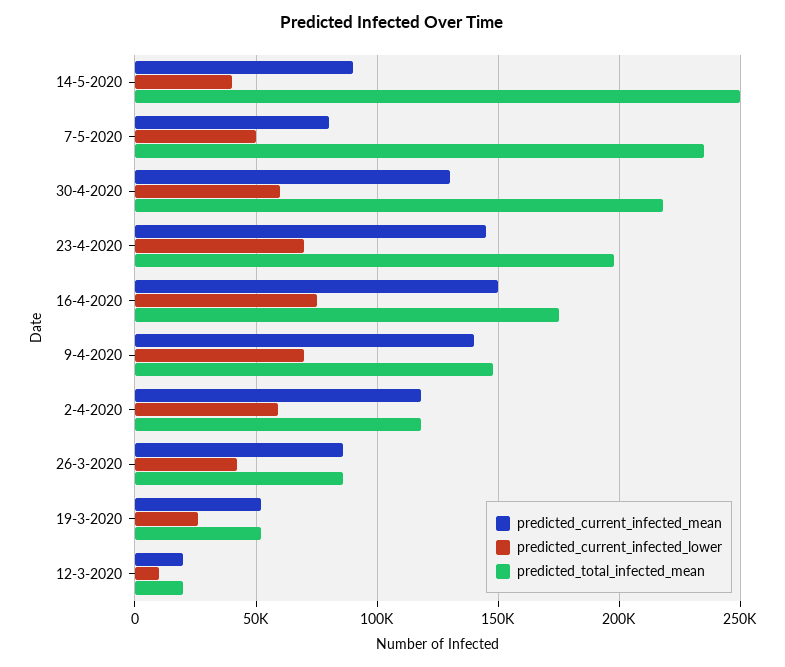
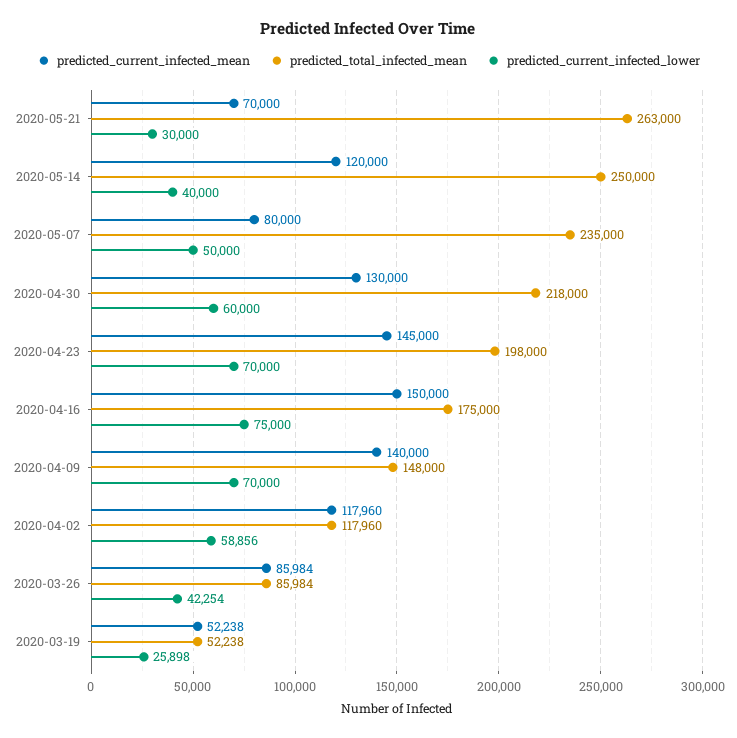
predicted_current_infected_mean, 14-5-2020: 90000 -> 120000
predicted_current_infected_mean, 12-3-2020: 20000 -> none
predicted_current_infected_lower, 12-3-2020: 10000 -> none
predicted_total_infected_mean, 12-3-2020: 20000 -> none
predicted_current_infected_mean, 2020-05-21: none -> 70000
predicted_total_infected_mean, 2020-05-21: none -> 263000
predicted_current_infected_lower, 2020-05-21: none -> 30000

